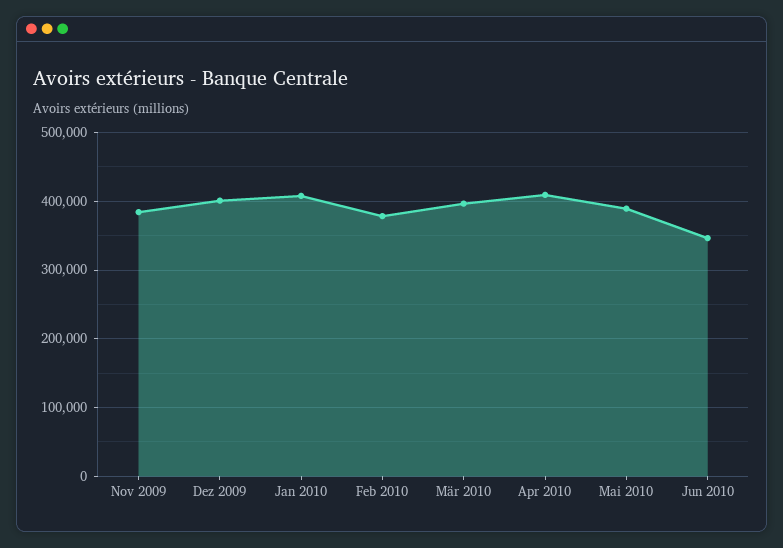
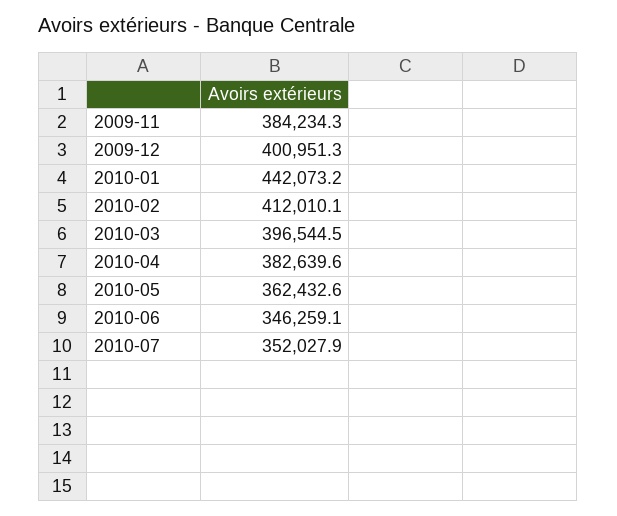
Jan 2010: 410000 -> 442073.2
Feb 2010: 380000 -> 412010.1
Apr 2010: 410000 -> 382639.6
Mai 2010: 390000 -> 362432.6
2010-07: none -> 352027.9

